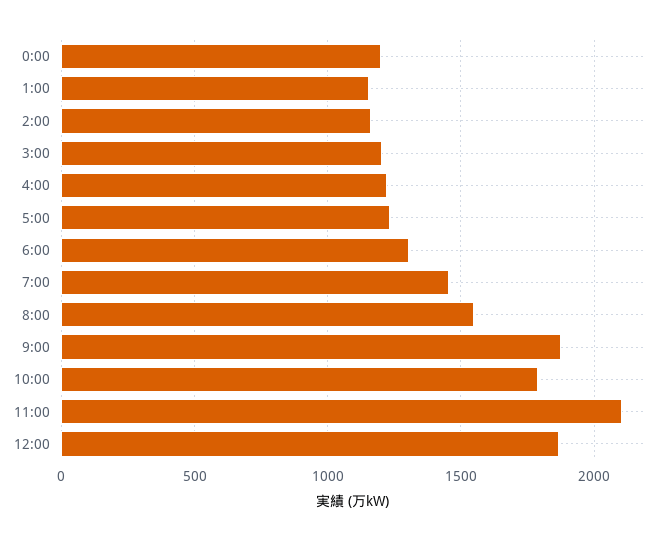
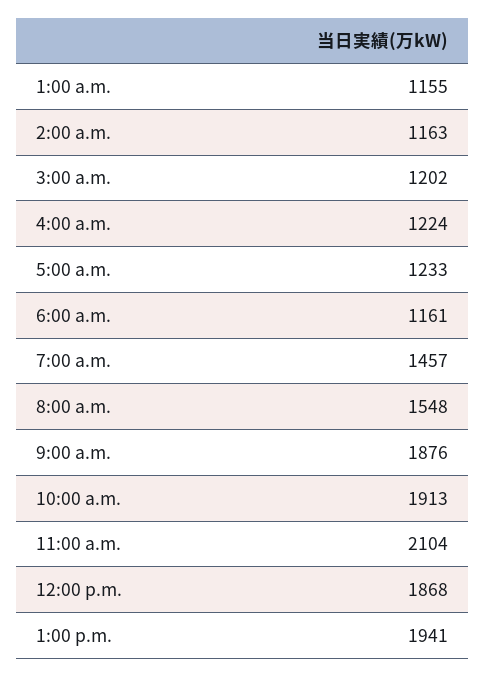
0:00: 1200 -> none
6:00: 1300 -> 1161
10:00: 1800 -> 1913
1:00 p.m.: none -> 1941

